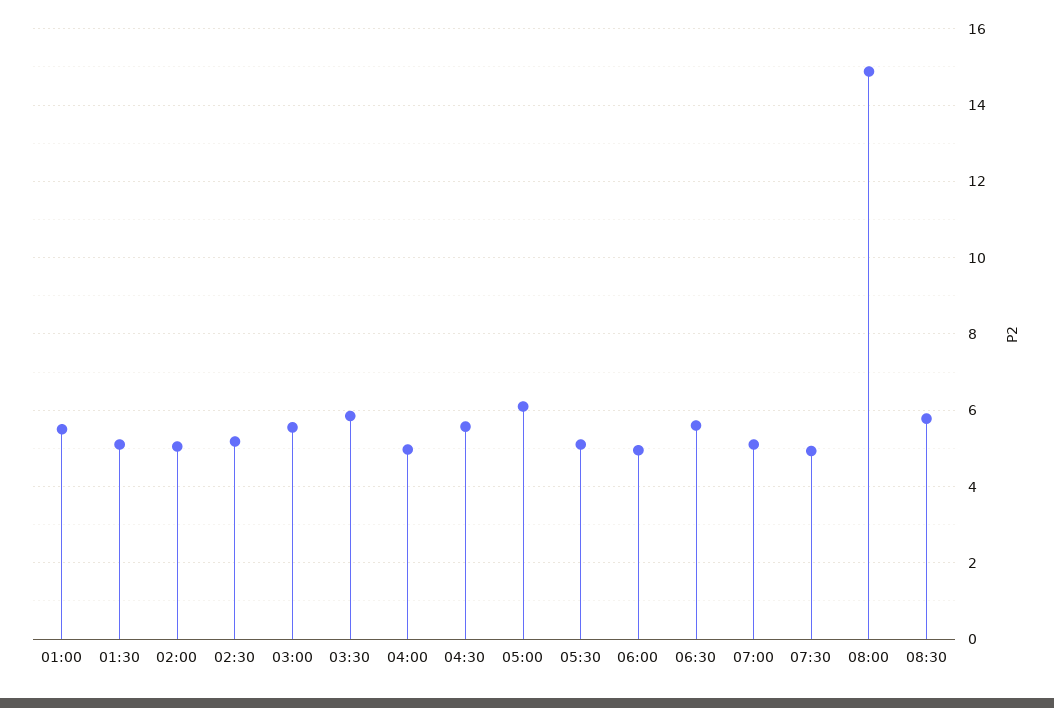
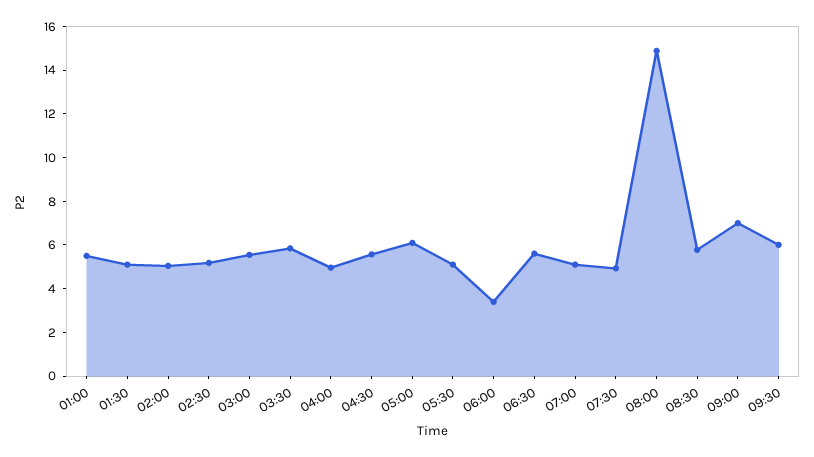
06:00: 5 -> 3.5
09:00: none -> 7
09:30: none -> 6

